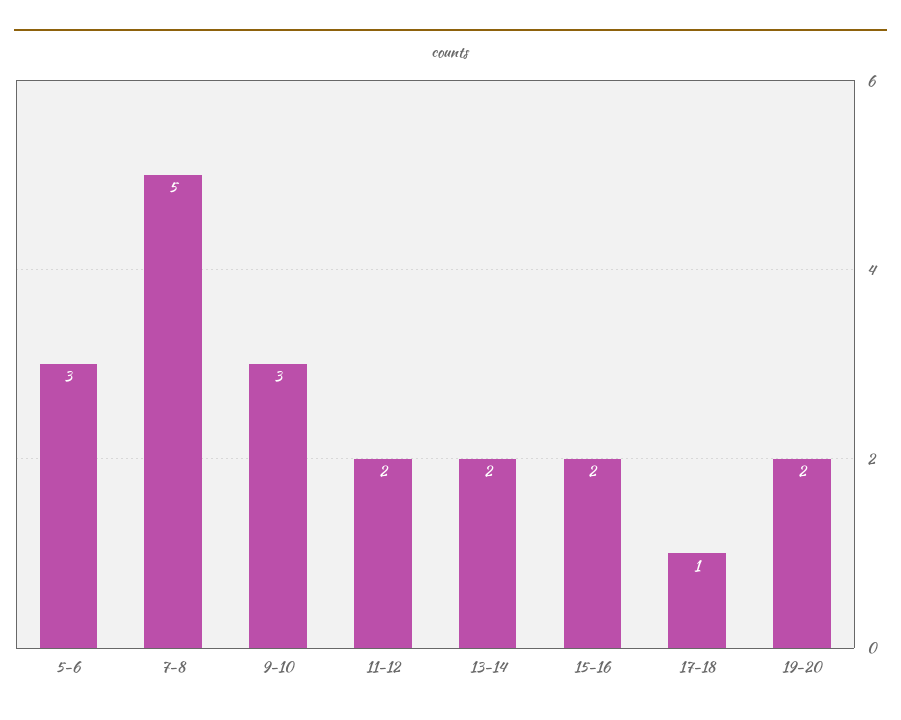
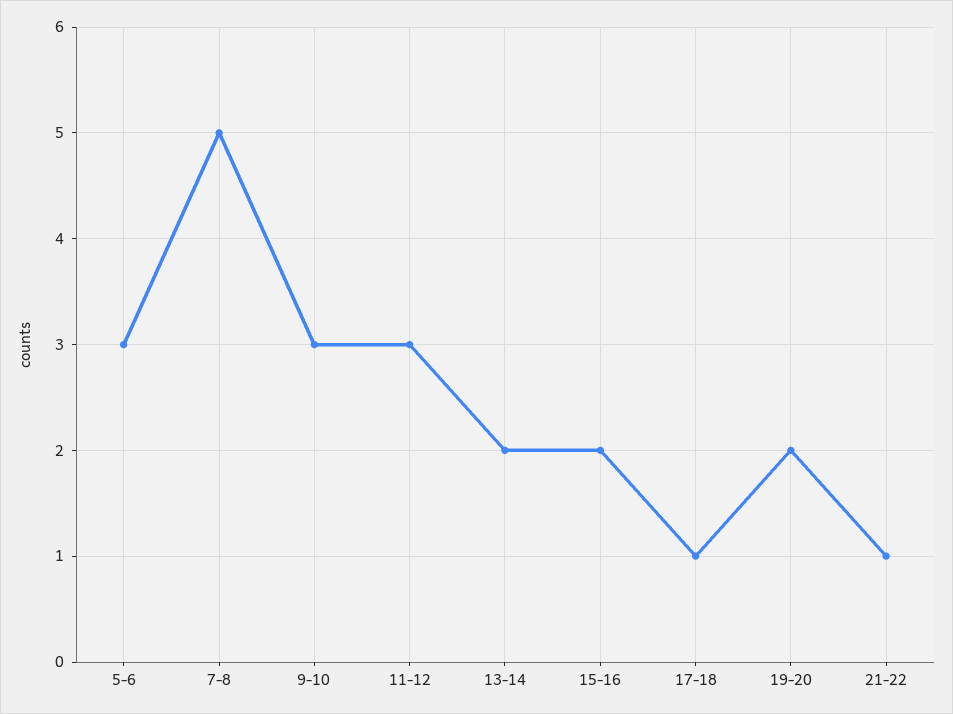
11-12: 2 -> 3
21-22: none -> 1

